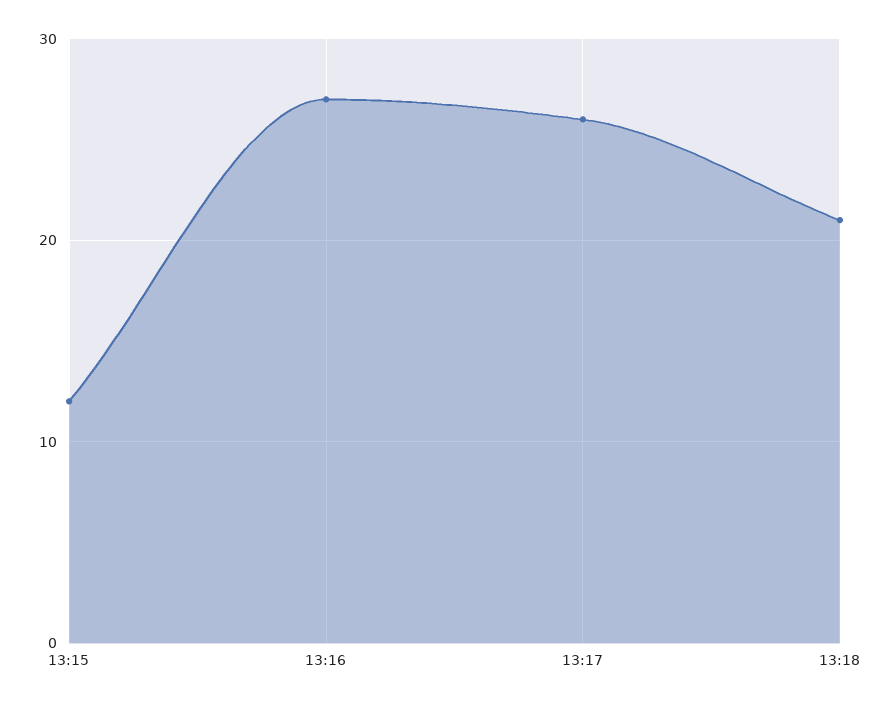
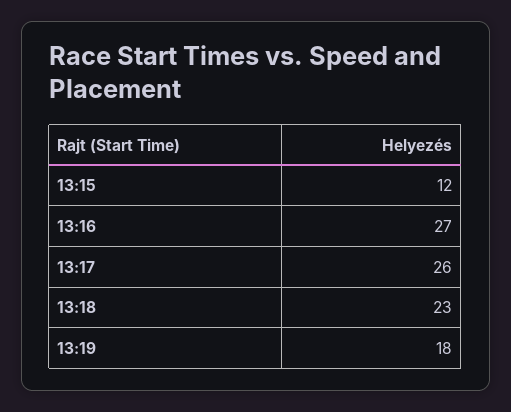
13:18: 21 -> 23
13:19: none -> 18

